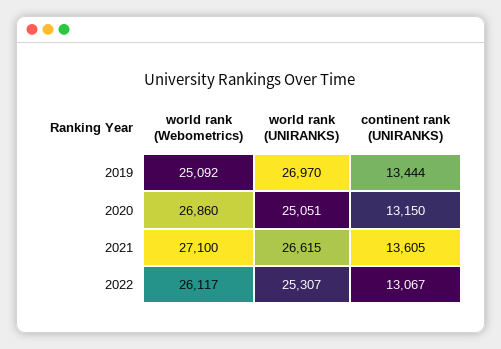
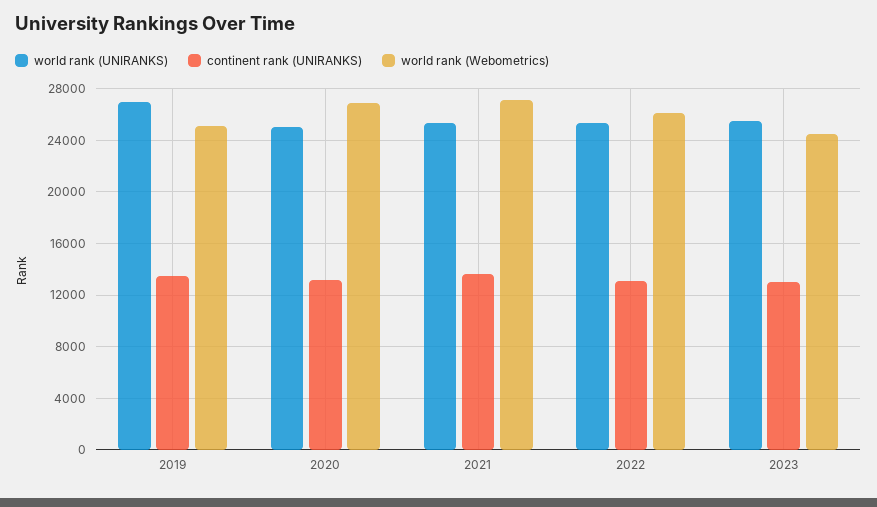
world rank (UNIRANKS), 2021: 26615 -> 25500
world rank (UNIRANKS), 2023: none -> 25500
continent rank (UNIRANKS), 2023: none -> 13000
world rank (Webometrics), 2023: none -> 24500

